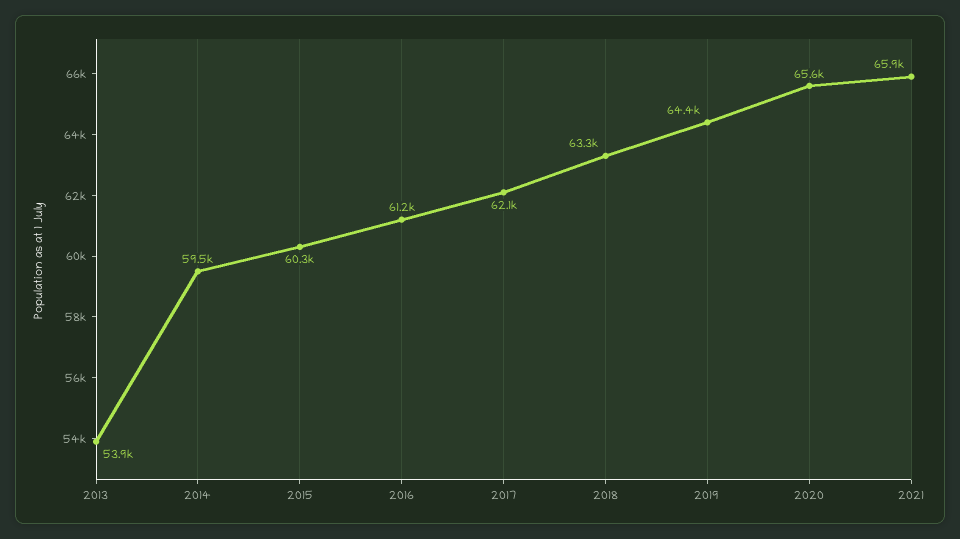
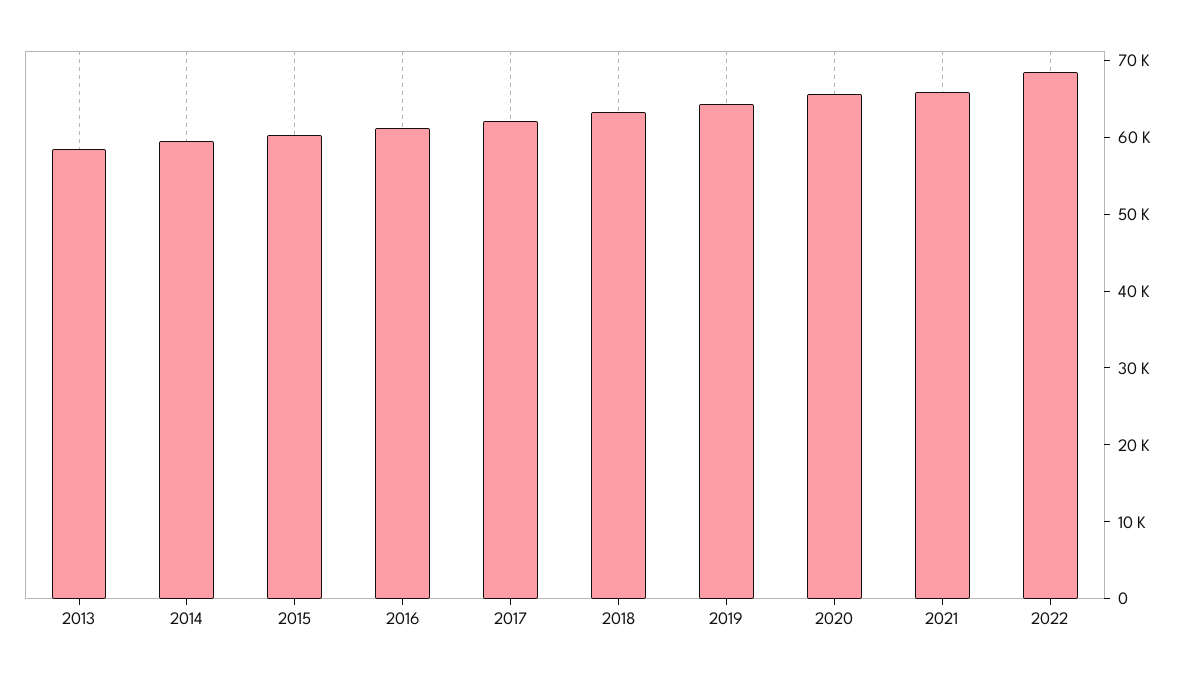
2013: 53900 -> 58000
2022: none -> 68000

